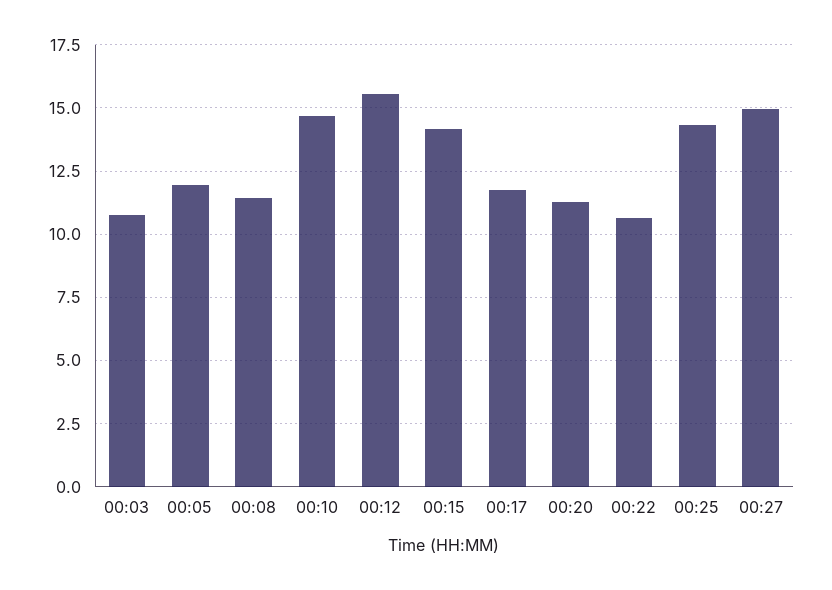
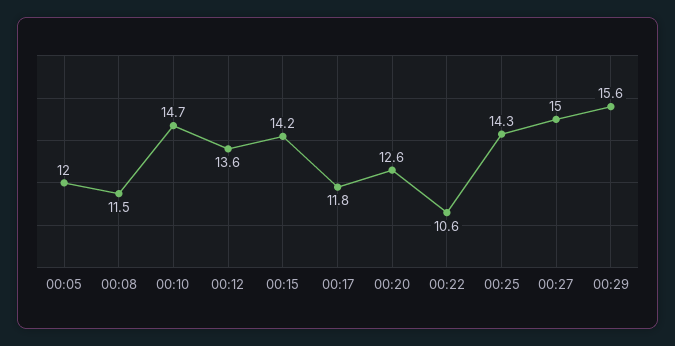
00:03: 10.75 -> none
00:12: 15.5 -> 13.6
00:20: 11.25 -> 12.6
00:29: none -> 15.6

